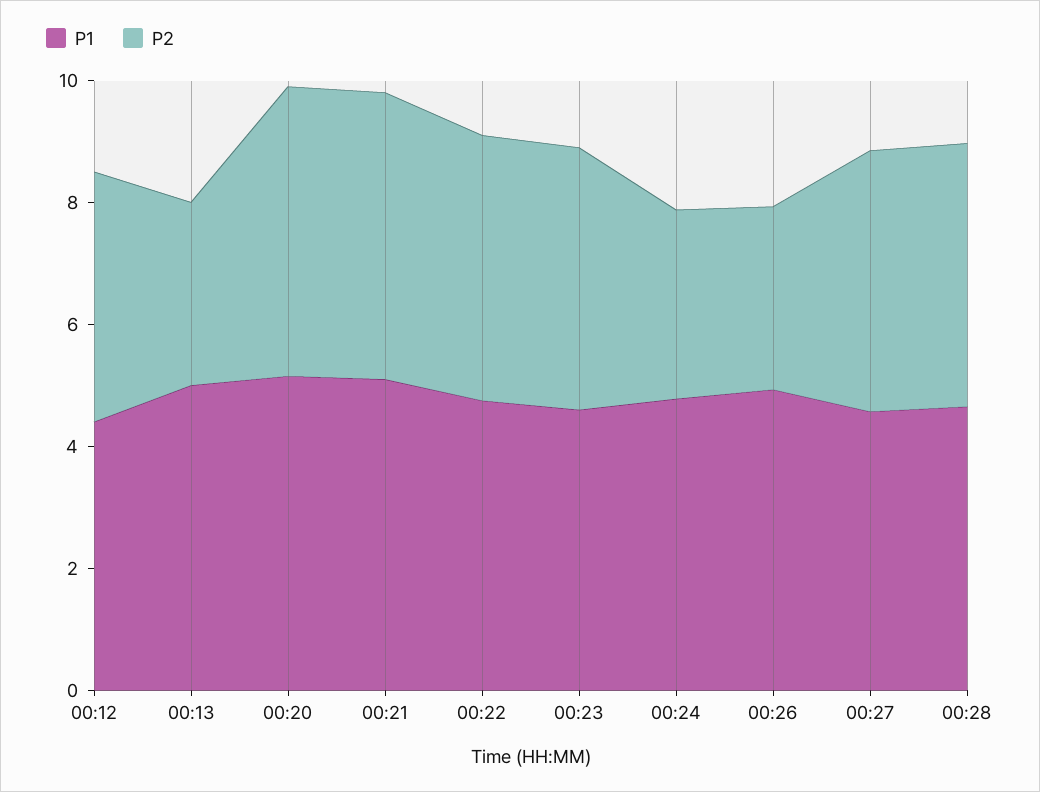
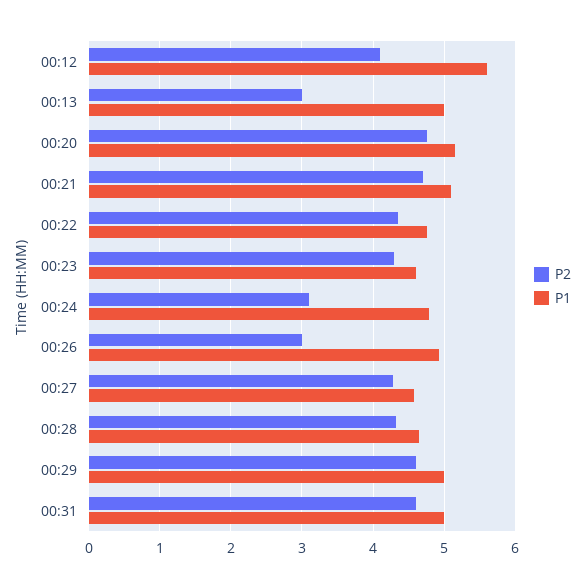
P1, 00:12: 4.5 -> 5.6
P2, 00:29: none -> 4.6
P1, 00:29: none -> 5
P2, 00:31: none -> 4.6
P1, 00:31: none -> 5

